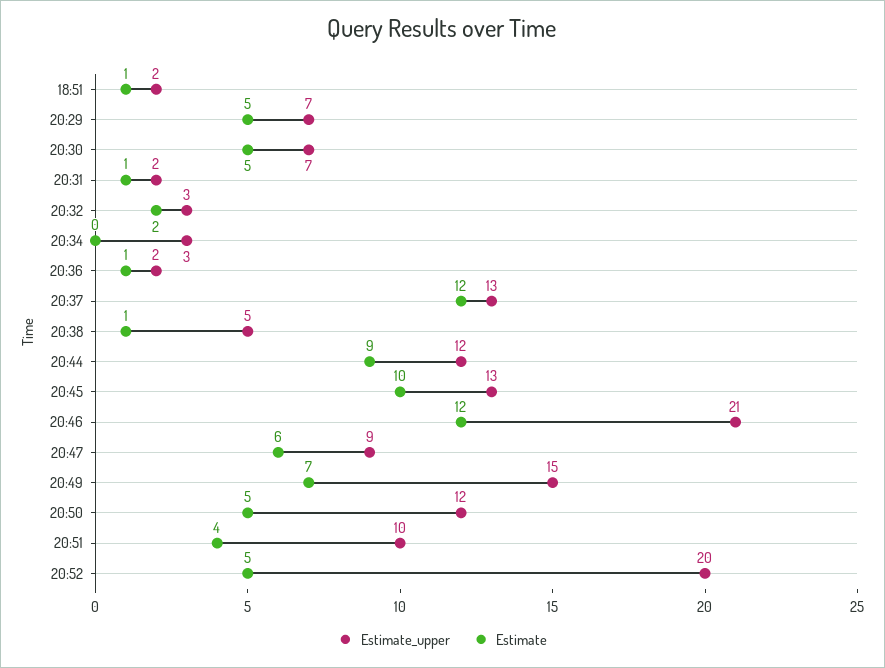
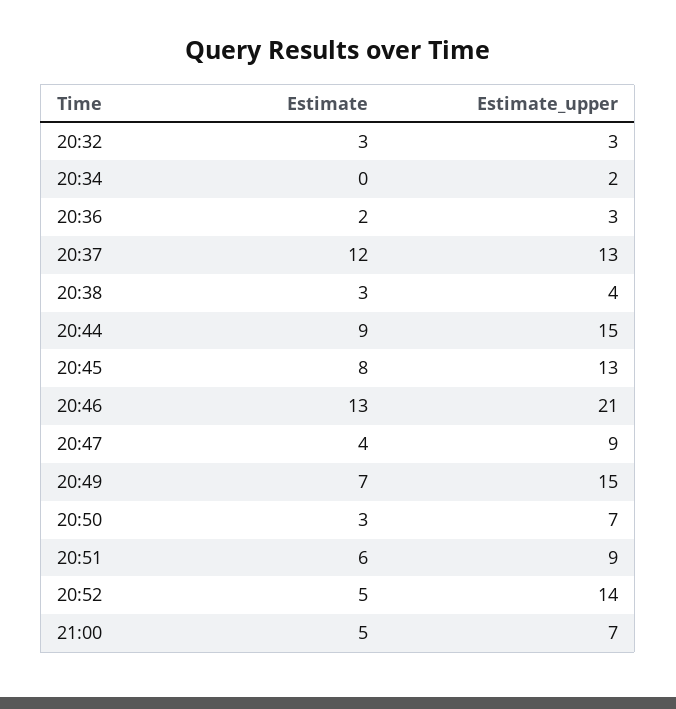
Estimate_upper, 18:51: 2 -> none
Estimate, 18:51: 1 -> none
Estimate_upper, 20:29: 7 -> none
Estimate, 20:29: 5 -> none
Estimate_upper, 20:30: 7 -> none
Estimate, 20:30: 5 -> none
Estimate_upper, 20:31: 2 -> none
Estimate, 20:31: 1 -> none
Estimate, 20:32: 2 -> 3
Estimate_upper, 20:34: 3 -> 2
Estimate_upper, 20:36: 2 -> 3
Estimate, 20:36: 1 -> 2
Estimate_upper, 20:38: 5 -> 4
Estimate, 20:38: 1 -> 3
Estimate_upper, 20:44: 12 -> 15
Estimate, 20:45: 10 -> 8
Estimate, 20:46: 12 -> 13
Estimate, 20:47: 6 -> 4
Estimate_upper, 20:50: 12 -> 7
Estimate, 20:50: 5 -> 3
Estimate_upper, 20:51: 10 -> 9
Estimate, 20:51: 4 -> 6
Estimate_upper, 20:52: 20 -> 14
Estimate, 21:00: none -> 5
Estimate_upper, 21:00: none -> 7

